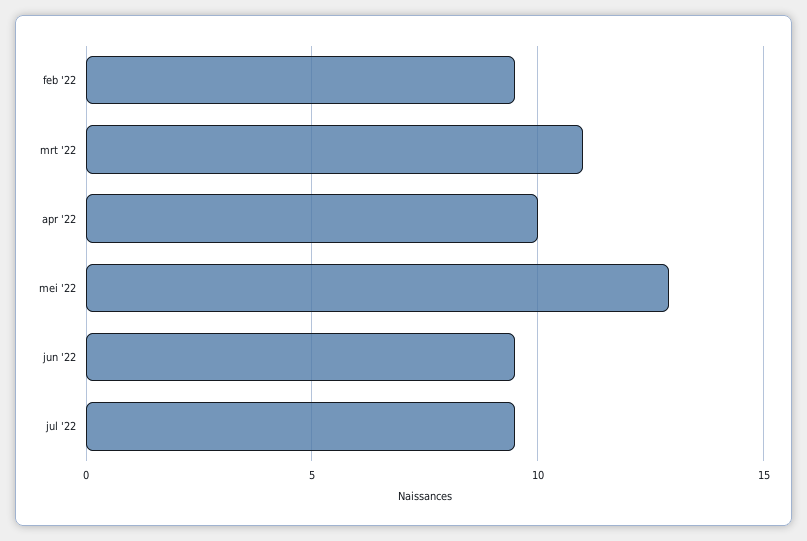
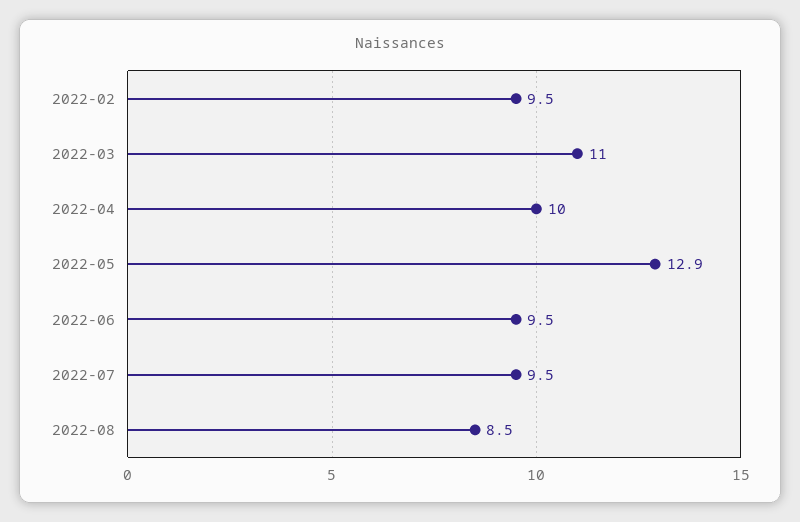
2022-08: none -> 8.5

